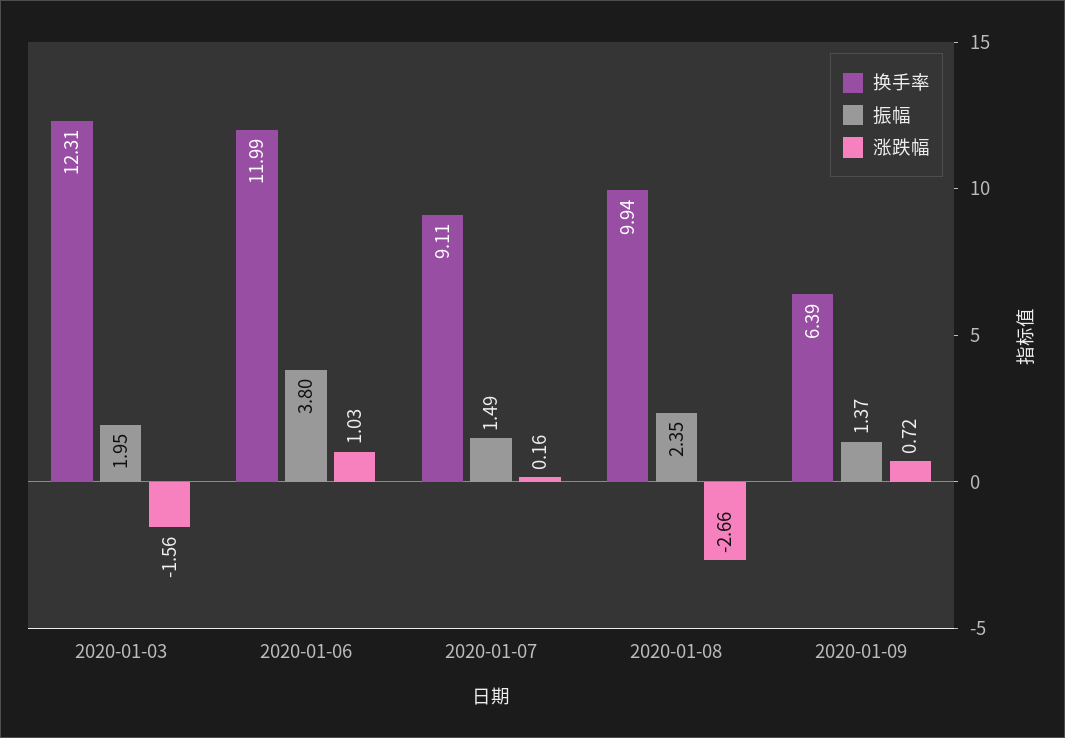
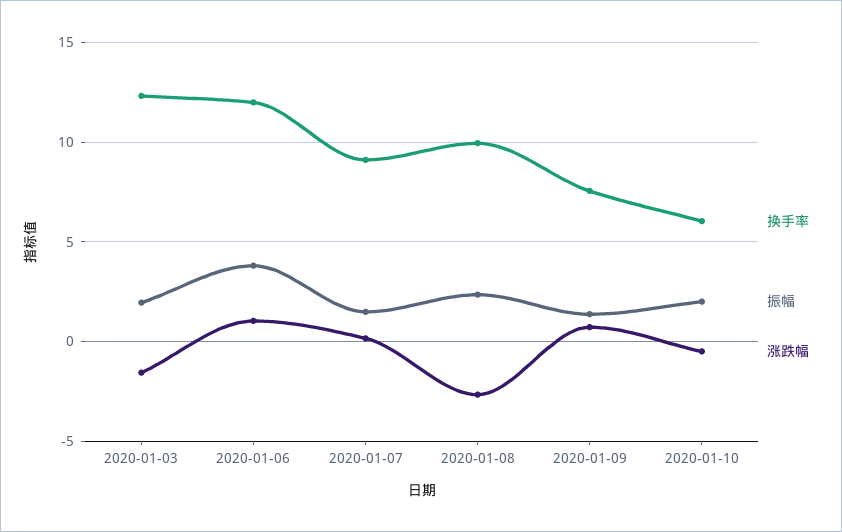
换手率, 2020-01-09: 6.39 -> 7.5
换手率, 2020-01-10: none -> 6
振幅, 2020-01-10: none -> 2
涨跌幅, 2020-01-10: none -> -0.5

